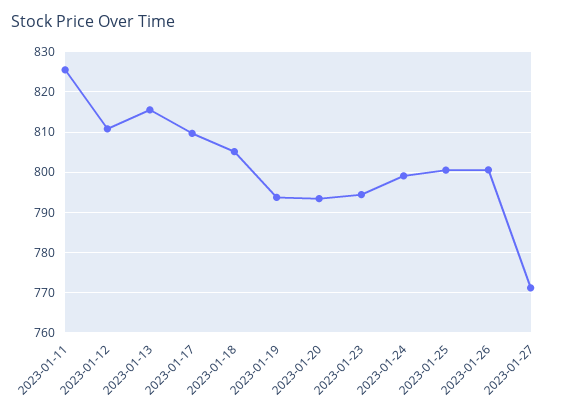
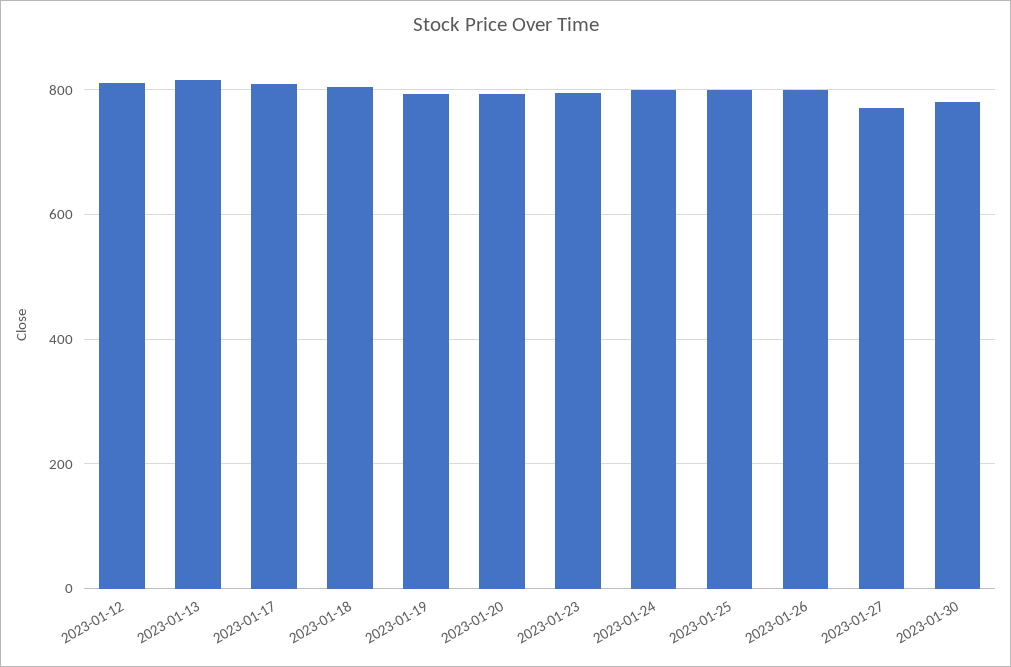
2023-01-11: 826 -> none
2023-01-30: none -> 780

